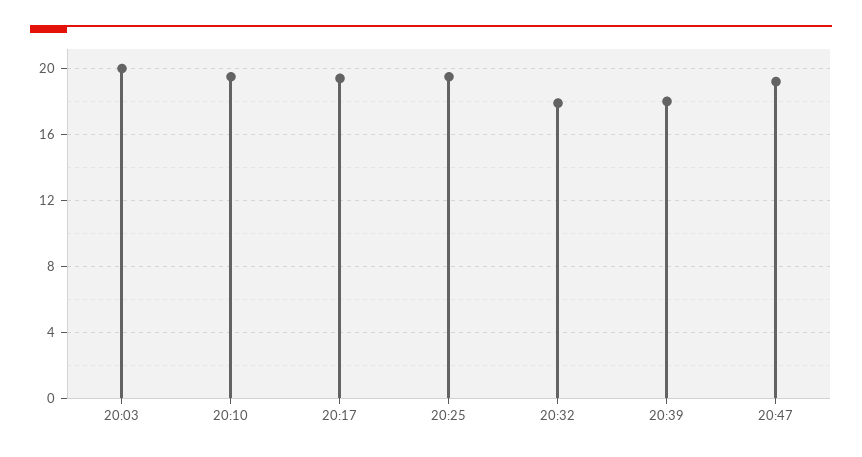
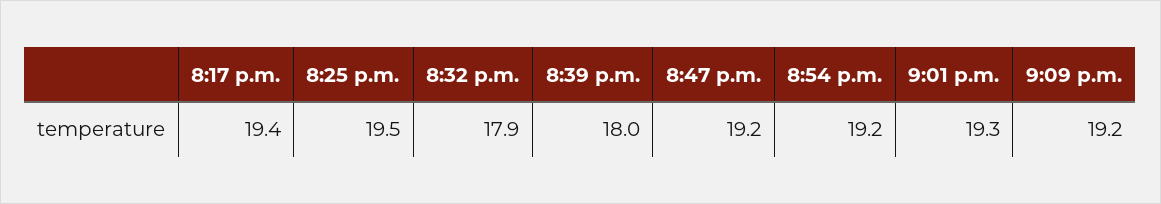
20:03: 20 -> none
20:10: 19.5 -> none
8:54 p.m.: none -> 19.2
9:01 p.m.: none -> 19.3
9:09 p.m.: none -> 19.2

